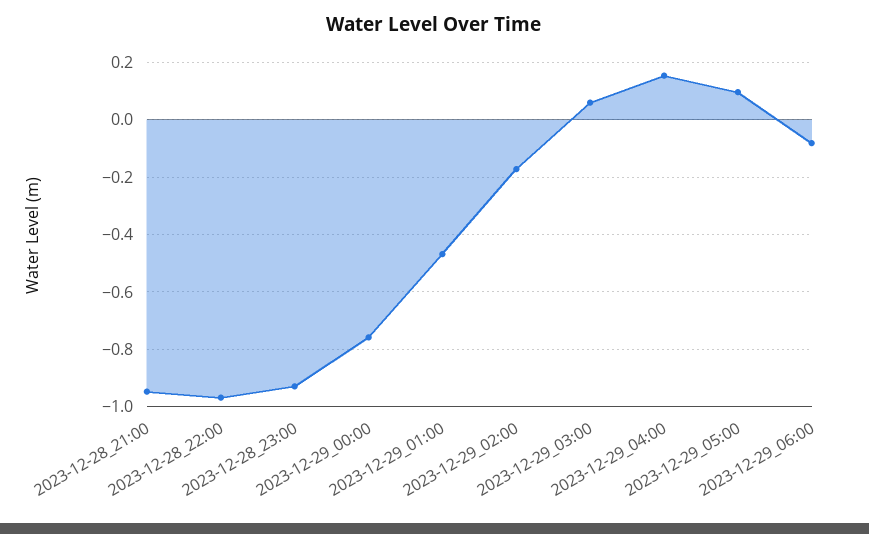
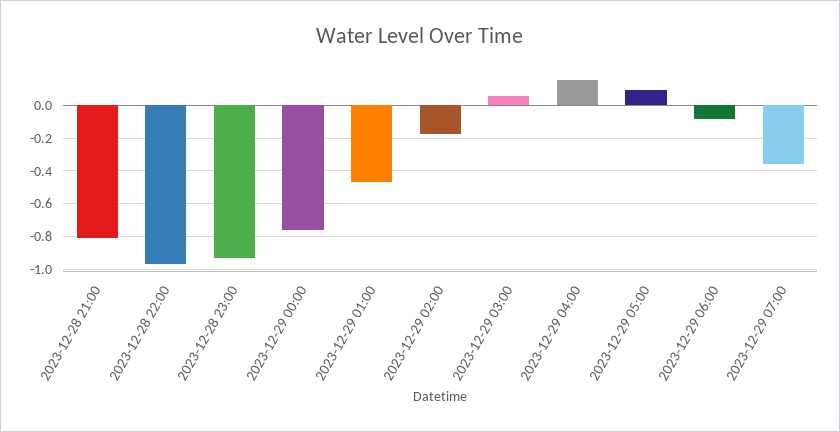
2023-12-28_21:00: -0.95 -> -0.8
2023-12-29 07:00: none -> -0.35

